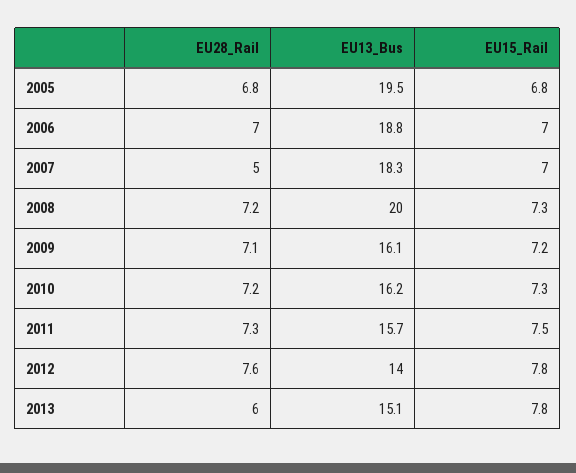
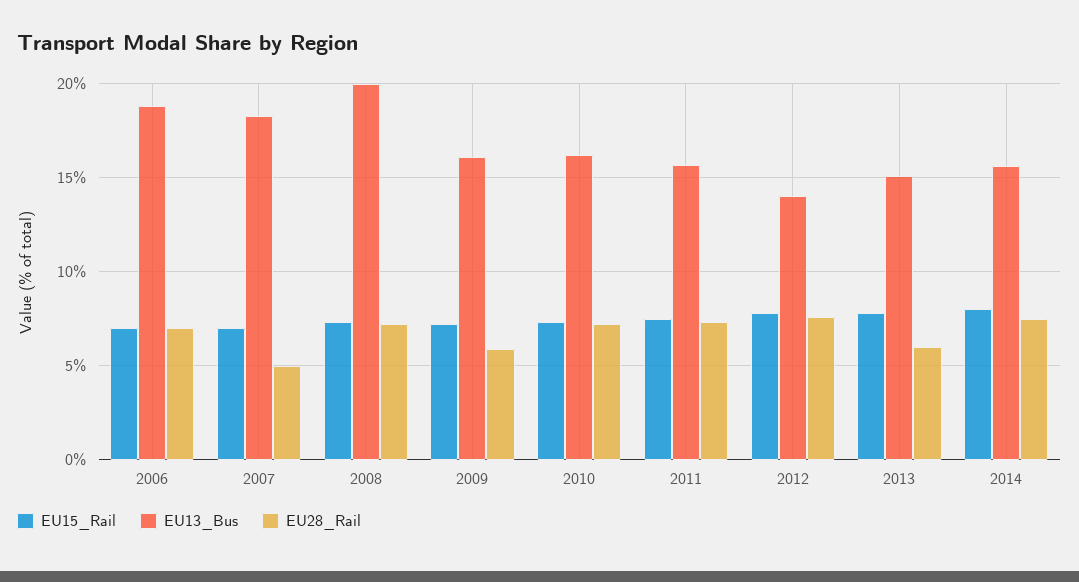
EU28_Rail, 2005: 6.8 -> none
EU13_Bus, 2005: 19.5 -> none
EU15_Rail, 2005: 6.8 -> none
EU28_Rail, 2009: 7.1 -> 6
EU15_Rail, 2014: none -> 8
EU13_Bus, 2014: none -> 15.5
EU28_Rail, 2014: none -> 7.5

